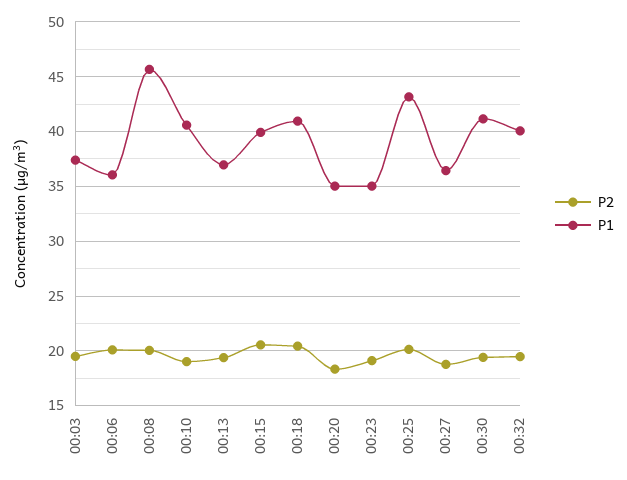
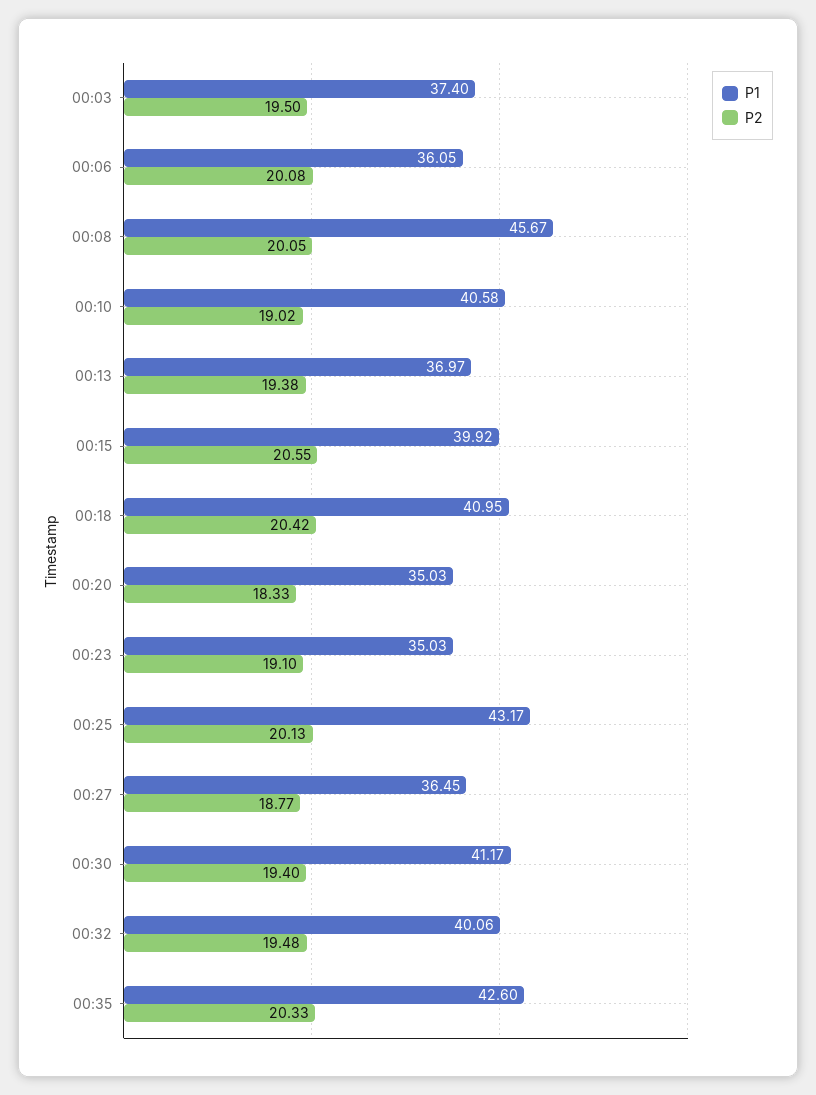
P1, 00:35: none -> 42.6
P2, 00:35: none -> 20.33

